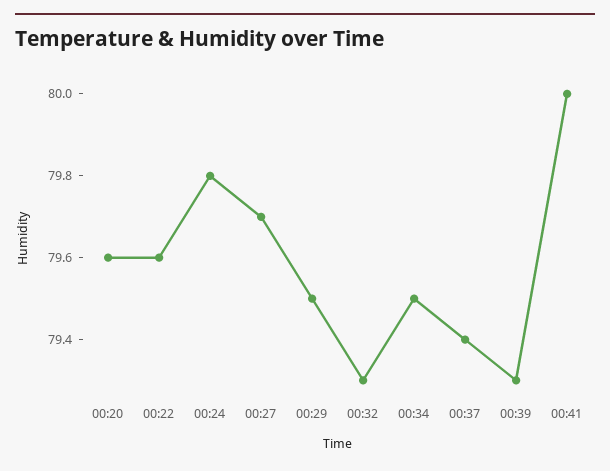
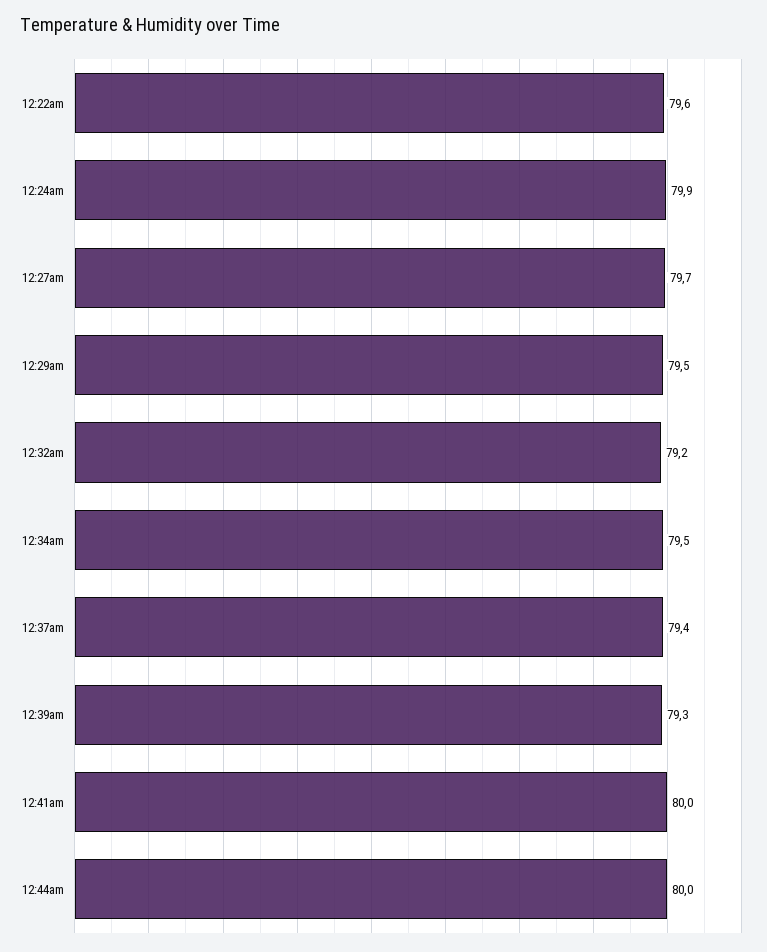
00:20: 79.6 -> none
00:24: 79.8 -> 79.9
00:32: 79.3 -> 79.2
12:44am: none -> 80

